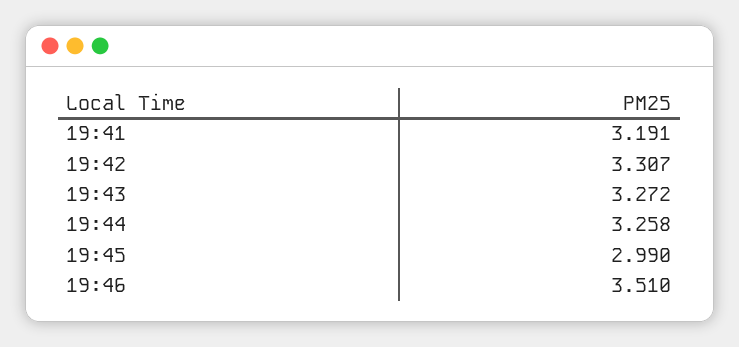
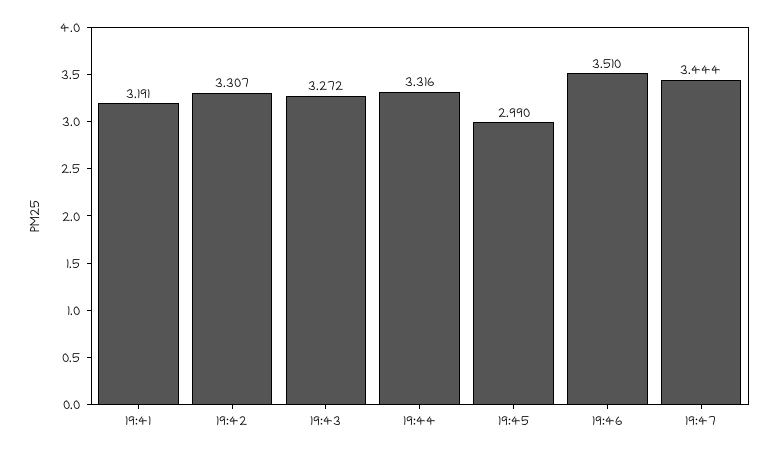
19:44: 3.258 -> 3.316
19:47: none -> 3.444

